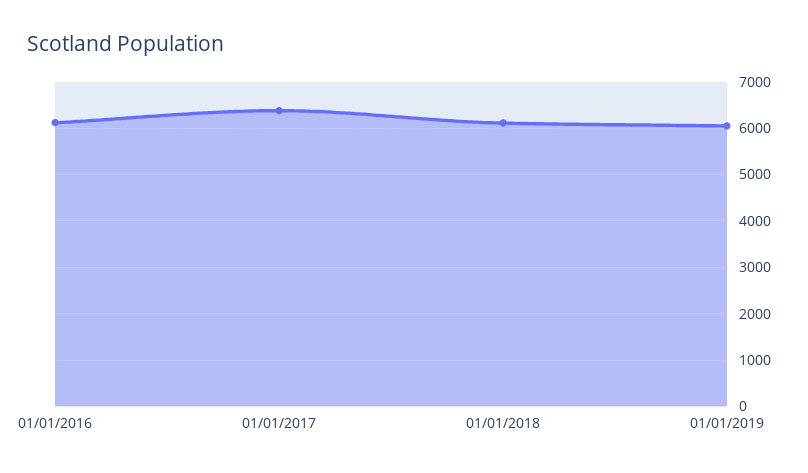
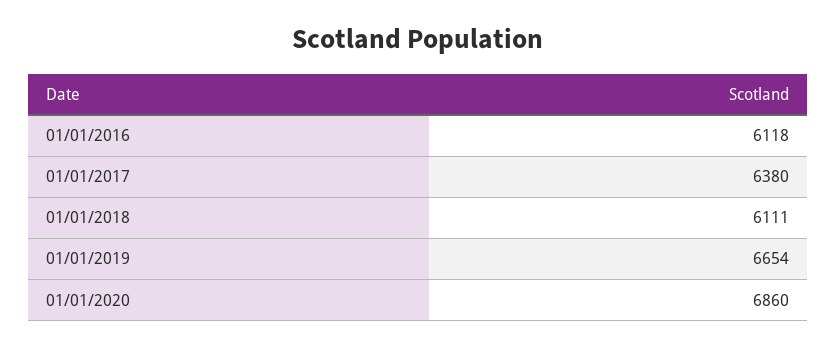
01/01/2019: 6000 -> 6654
01/01/2020: none -> 6860

